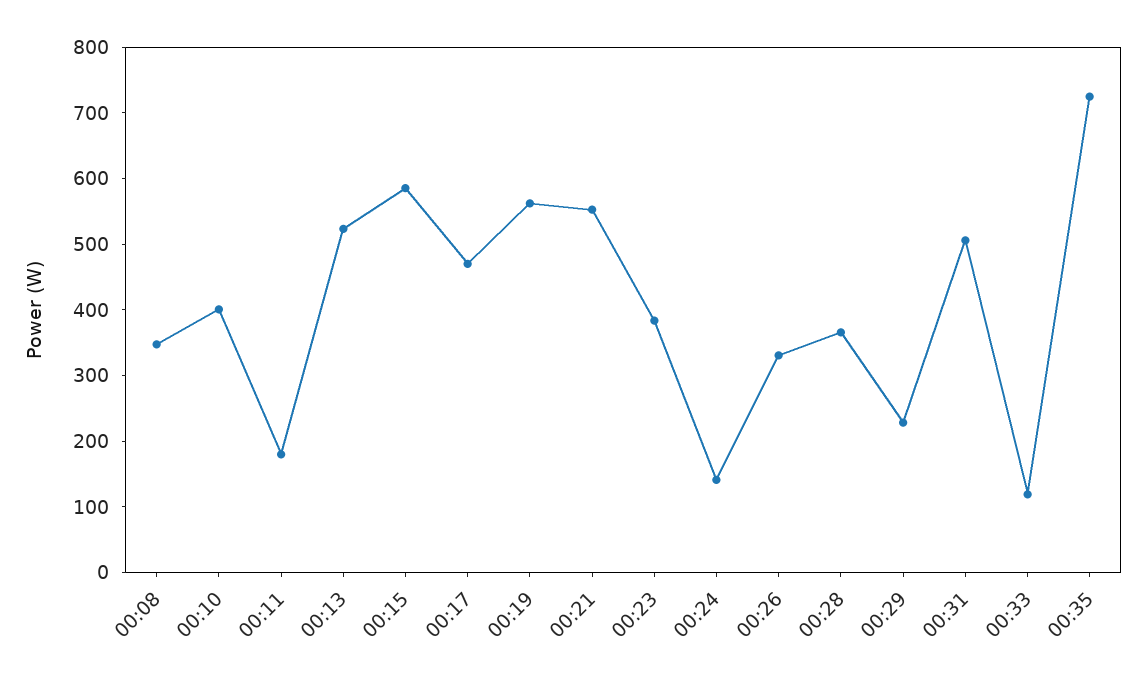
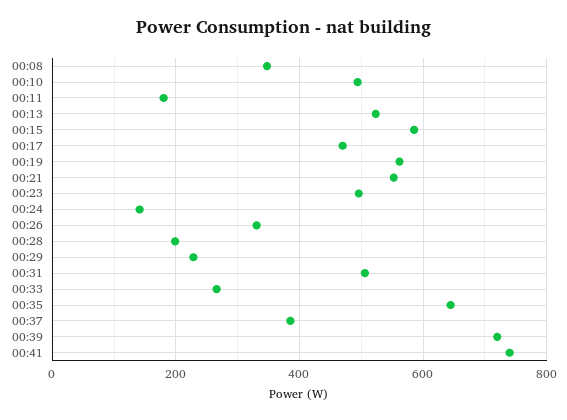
00:10: 400 -> 500
00:23: 380 -> 500
00:28: 360 -> 200
00:33: 120 -> 260
00:35: 720 -> 640
00:37: none -> 380
00:39: none -> 720
00:41: none -> 740

